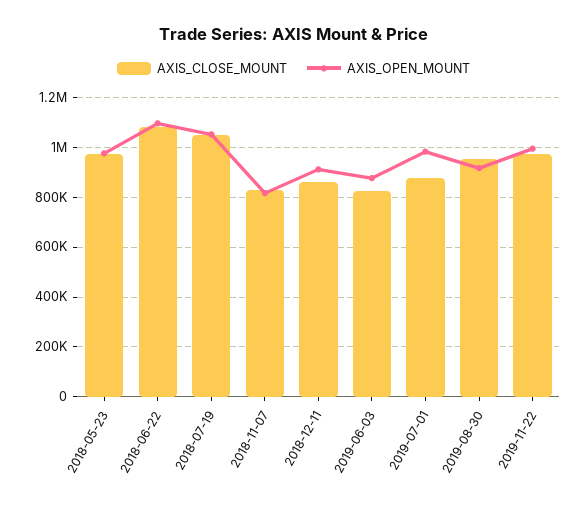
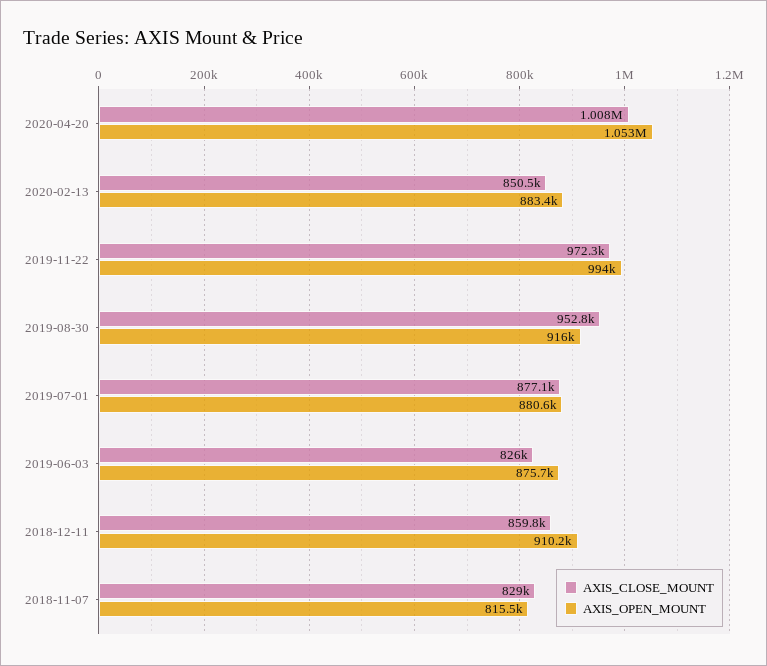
AXIS_CLOSE_MOUNT, 2018-05-23: 975000 -> none
AXIS_OPEN_MOUNT, 2018-05-23: 975000 -> none
AXIS_CLOSE_MOUNT, 2018-06-22: 1075000 -> none
AXIS_OPEN_MOUNT, 2018-06-22: 1100000 -> none
AXIS_CLOSE_MOUNT, 2018-07-19: 1050000 -> none
AXIS_OPEN_MOUNT, 2018-07-19: 1050000 -> none
AXIS_OPEN_MOUNT, 2019-07-01: 975000 -> 880600
AXIS_CLOSE_MOUNT, 2020-04-20: none -> 1008000
AXIS_OPEN_MOUNT, 2020-04-20: none -> 1053000
AXIS_CLOSE_MOUNT, 2020-02-13: none -> 850500
AXIS_OPEN_MOUNT, 2020-02-13: none -> 883400

